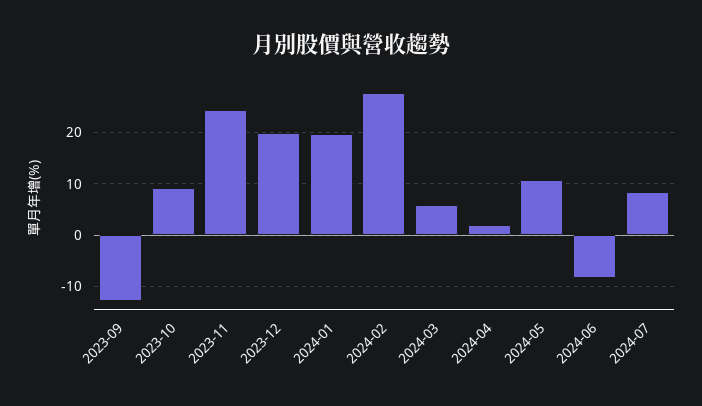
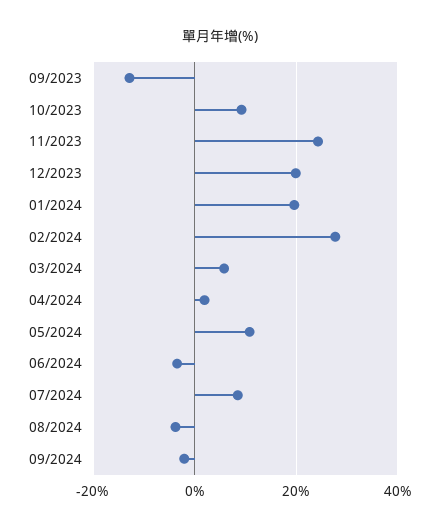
2024-06: -8 -> -4
08/2024: none -> -4
09/2024: none -> -2

